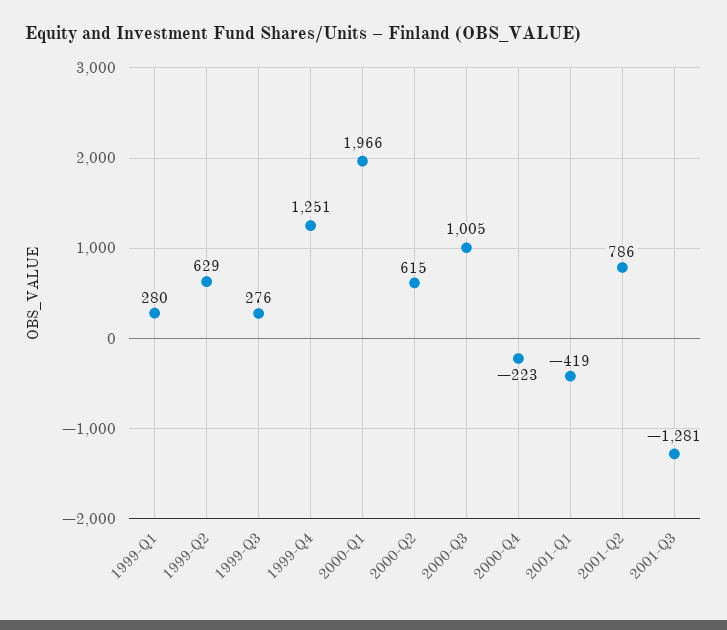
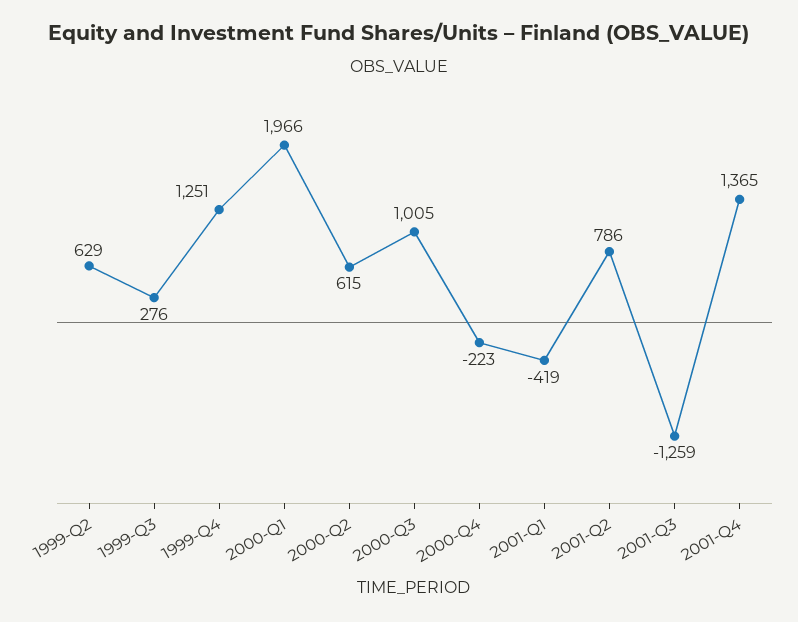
1999-Q1: 280 -> none
2001-Q3: -1281 -> -1259
2001-Q4: none -> 1365

